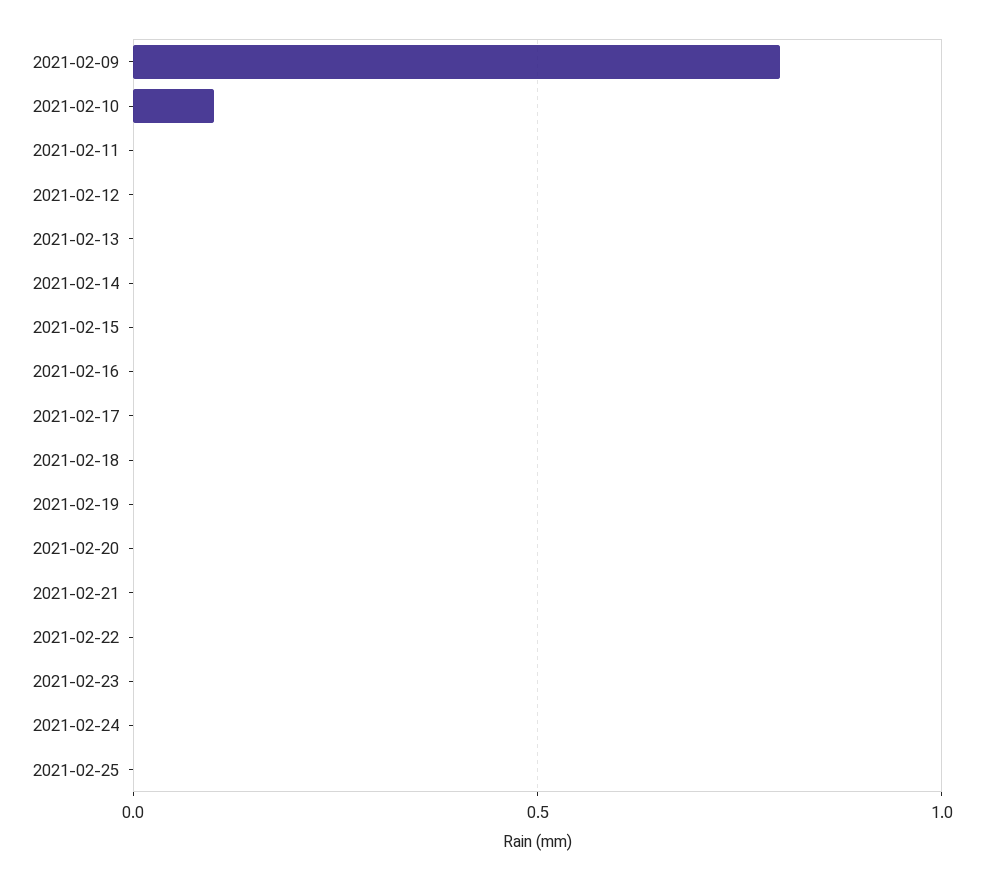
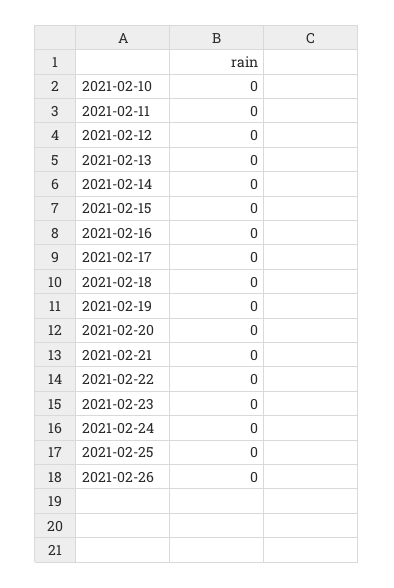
2021-02-09: 0.8 -> none
2021-02-10: 0.1 -> 0
2021-02-26: none -> 0

